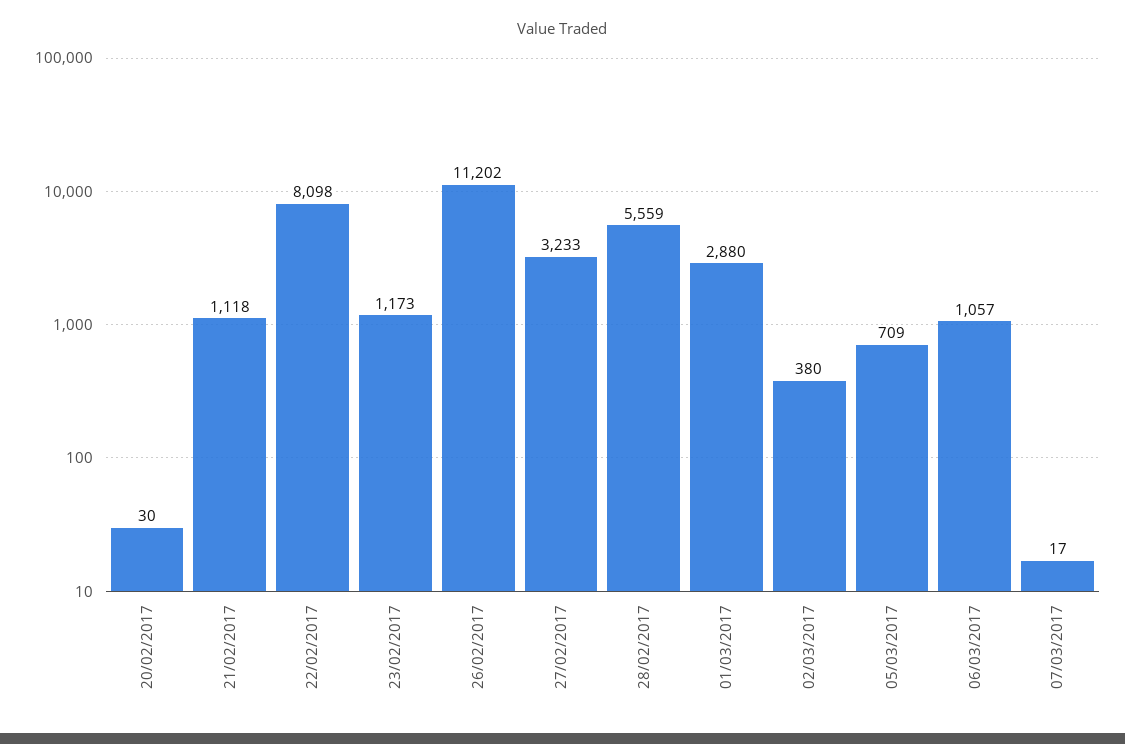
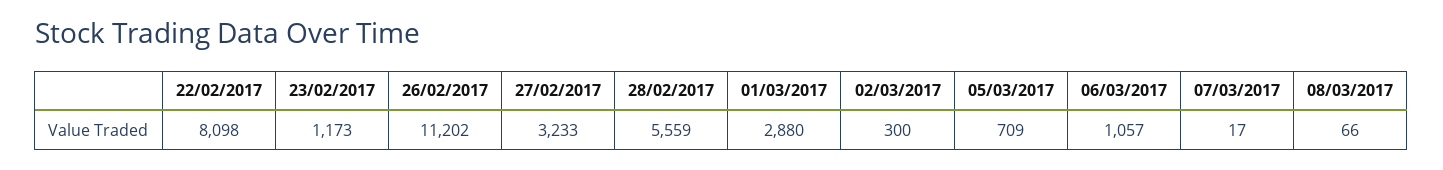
20/02/2017: 30 -> none
21/02/2017: 1118 -> none
02/03/2017: 380 -> 300
08/03/2017: none -> 66

